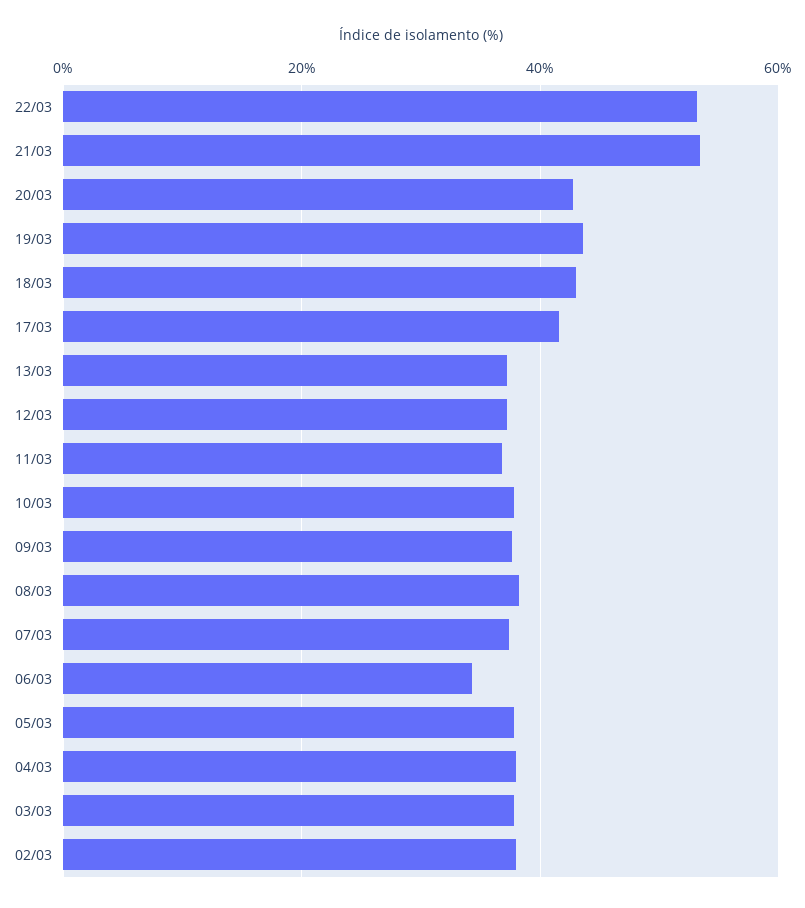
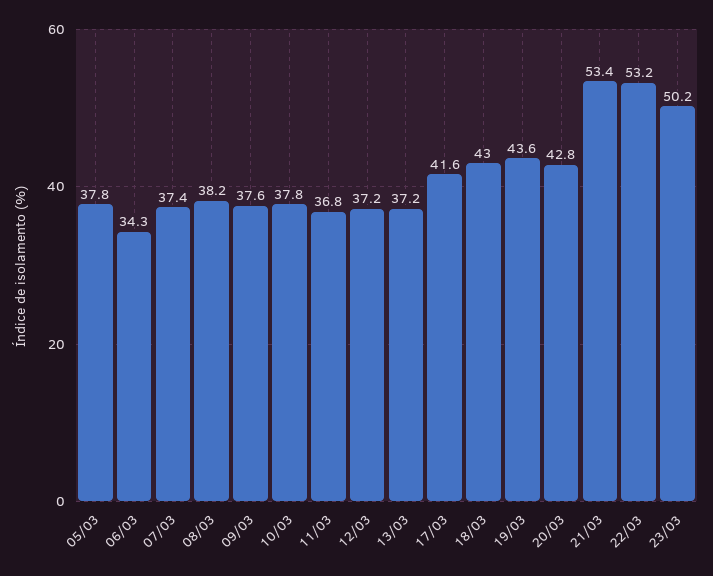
04/03: 38 -> none
03/03: 38 -> none
02/03: 38 -> none
23/03: none -> 50.2

